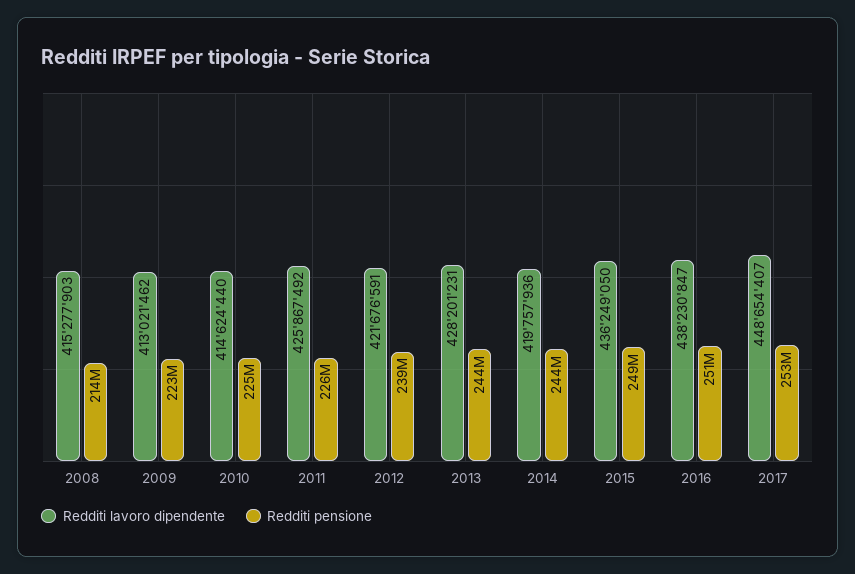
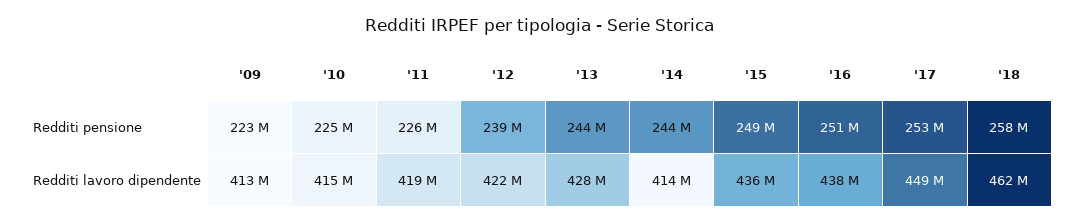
Redditi lavoro dipendente, 2008: 415277903 -> none
Redditi pensione, 2008: 214000000 -> none
Redditi lavoro dipendente, 2011: 425867492 -> 419000000
Redditi lavoro dipendente, 2014: 419757936 -> 414000000
Redditi pensione, '18: none -> 258000000
Redditi lavoro dipendente, '18: none -> 462000000

